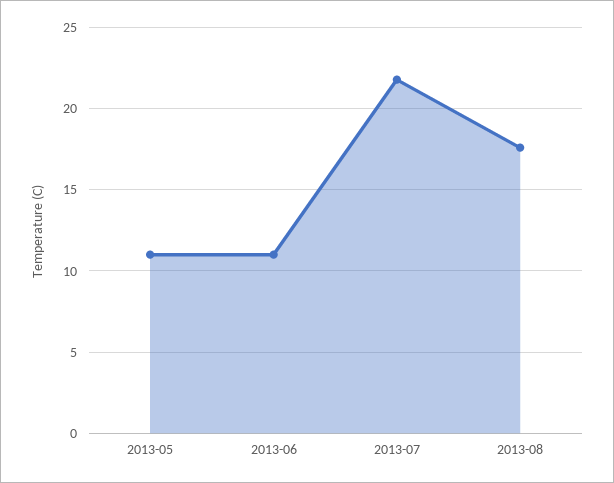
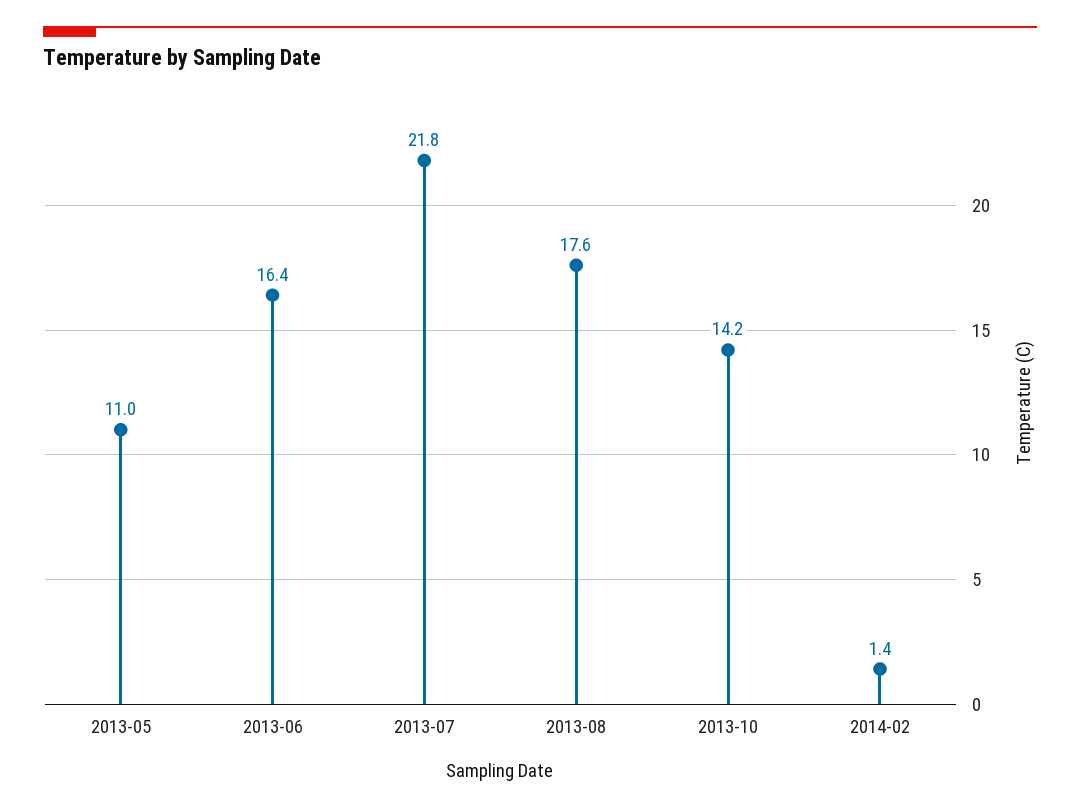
2013-06: 11 -> 16.4
2013-10: none -> 14.2
2014-02: none -> 1.4

